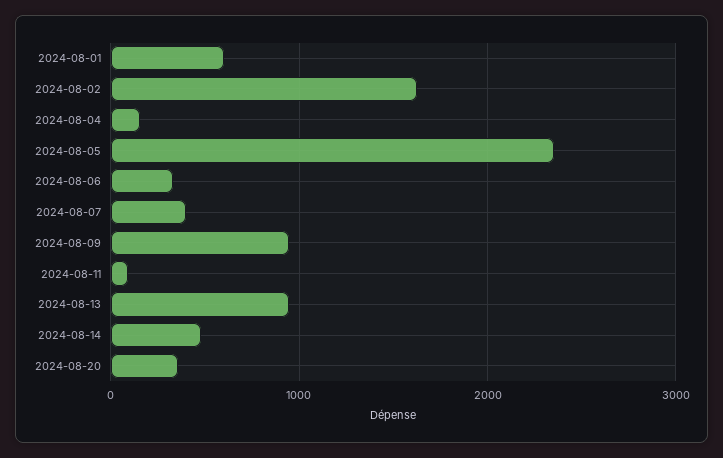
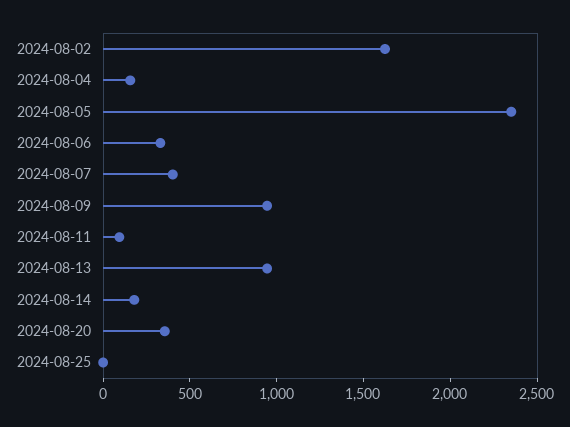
2024-08-01: 600 -> none
2024-08-14: 500 -> 200
2024-08-25: none -> 0

